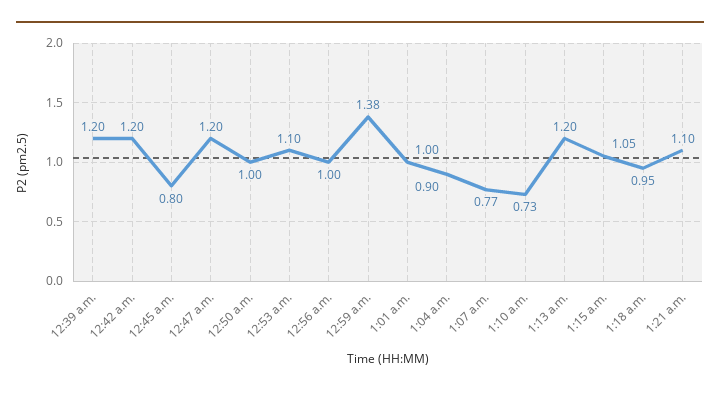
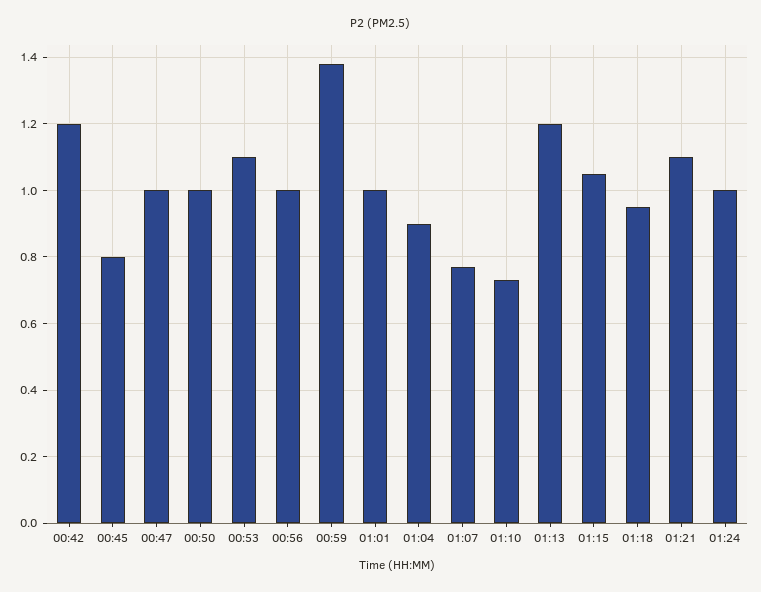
12:39 a.m.: 1.2 -> none
12:47 a.m.: 1.2 -> 1
01:24: none -> 1

